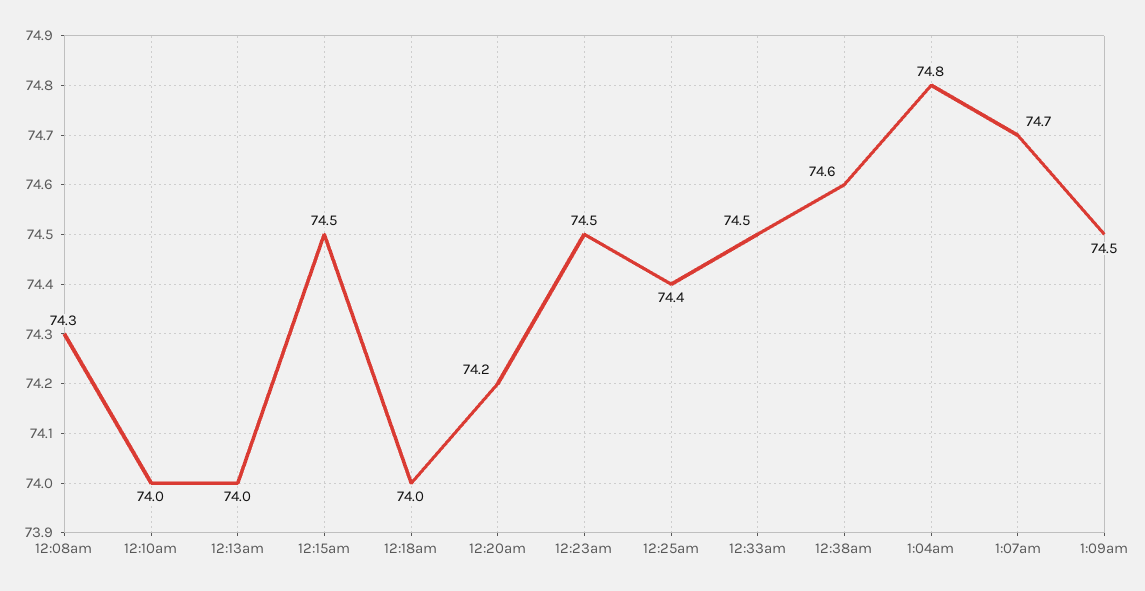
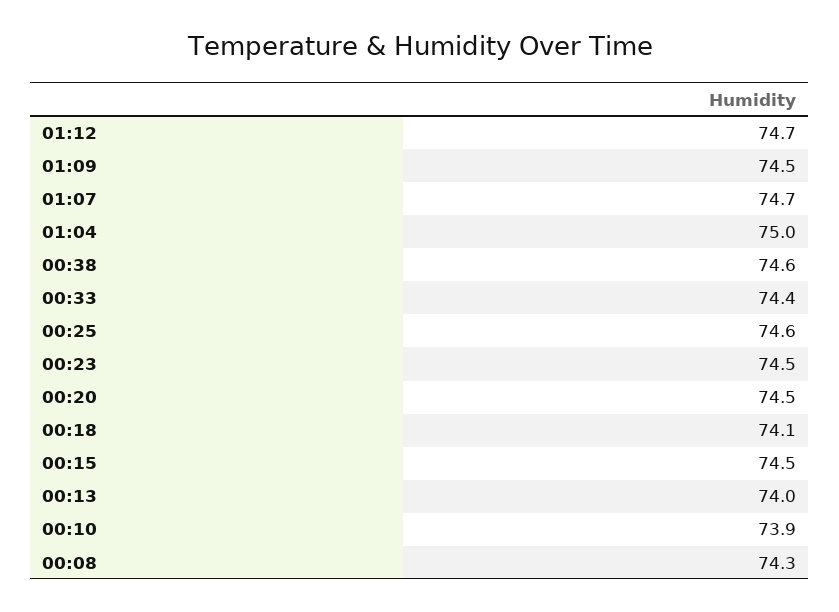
12:10am: 74 -> 73.9
12:18am: 74 -> 74.1
12:20am: 74.2 -> 74.5
12:25am: 74.4 -> 74.6
12:33am: 74.5 -> 74.4
1:04am: 74.8 -> 75
01:12: none -> 74.7

